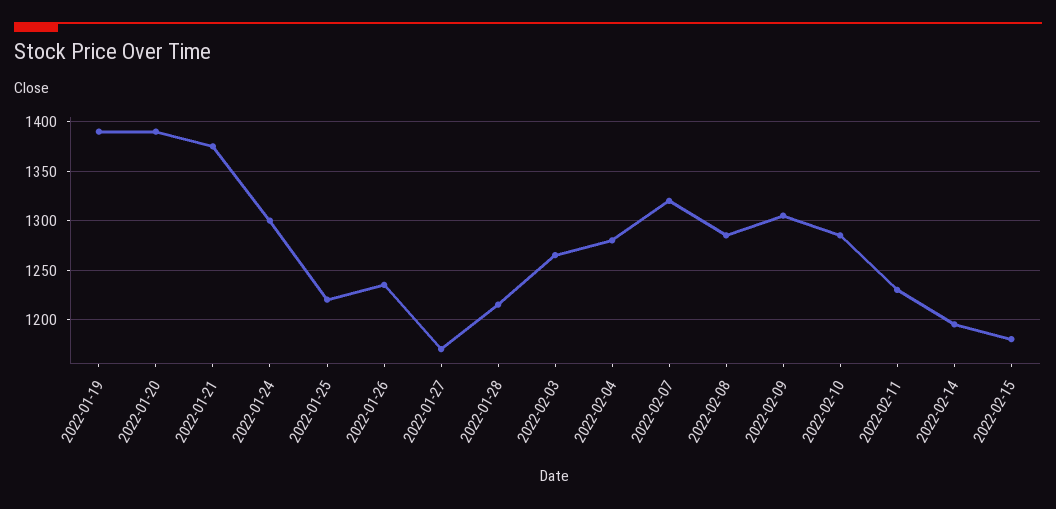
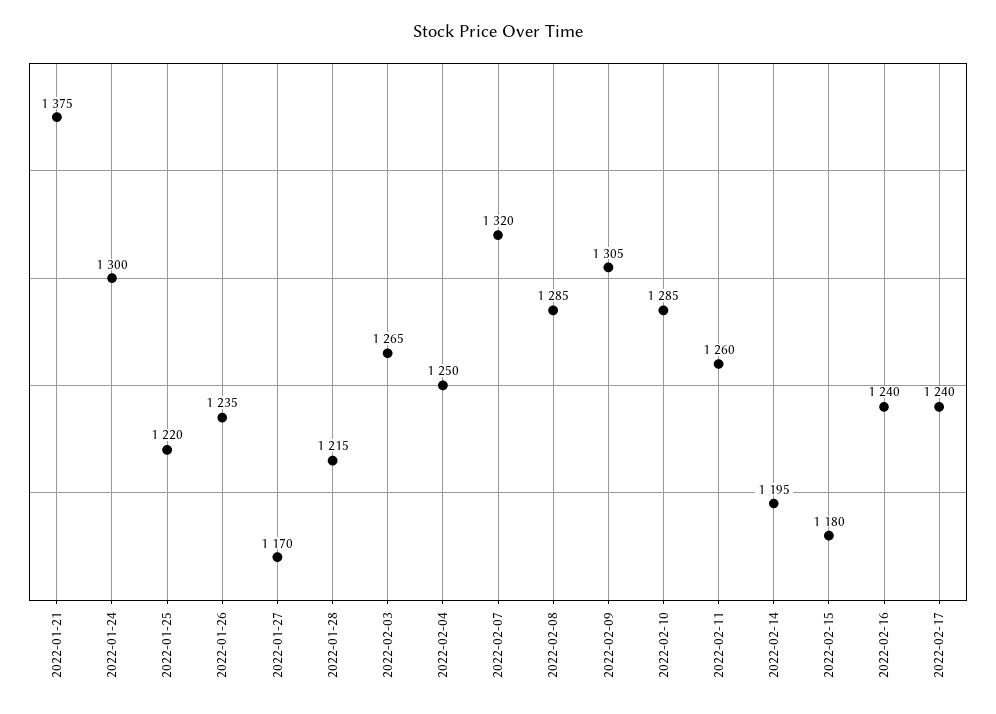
2022-01-19: 1390 -> none
2022-01-20: 1390 -> none
2022-02-04: 1280 -> 1250
2022-02-11: 1230 -> 1260
2022-02-16: none -> 1240
2022-02-17: none -> 1240

